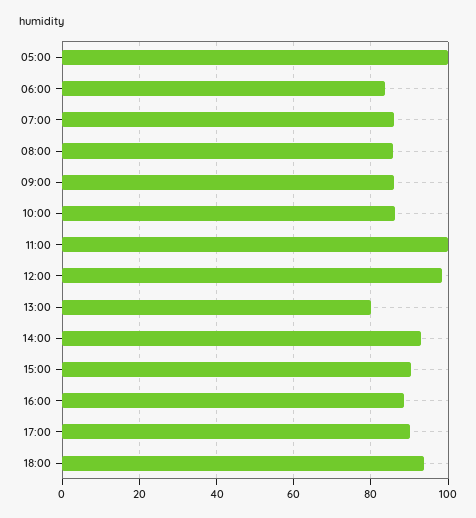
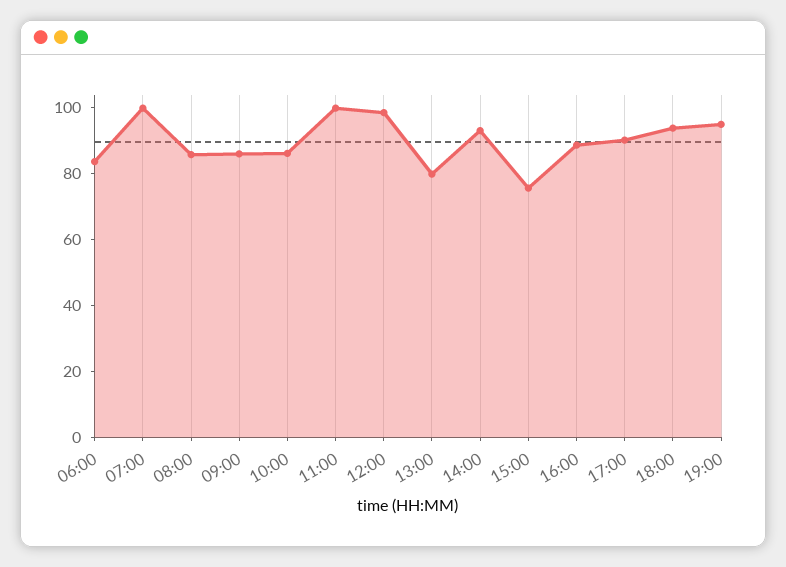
05:00: 100 -> none
07:00: 86 -> 100
15:00: 90 -> 75
19:00: none -> 95

